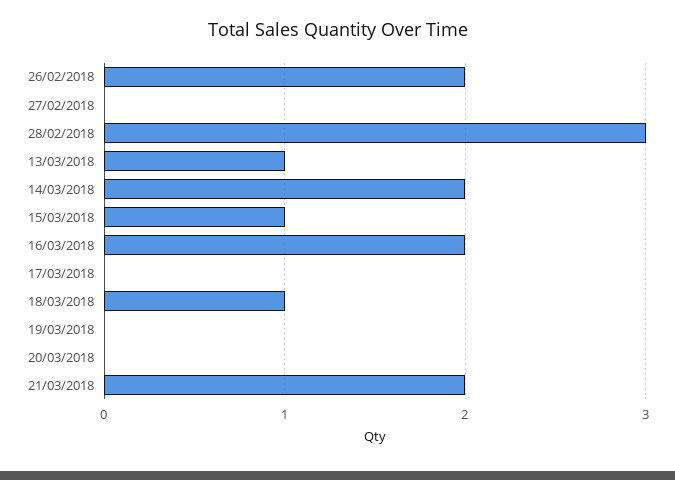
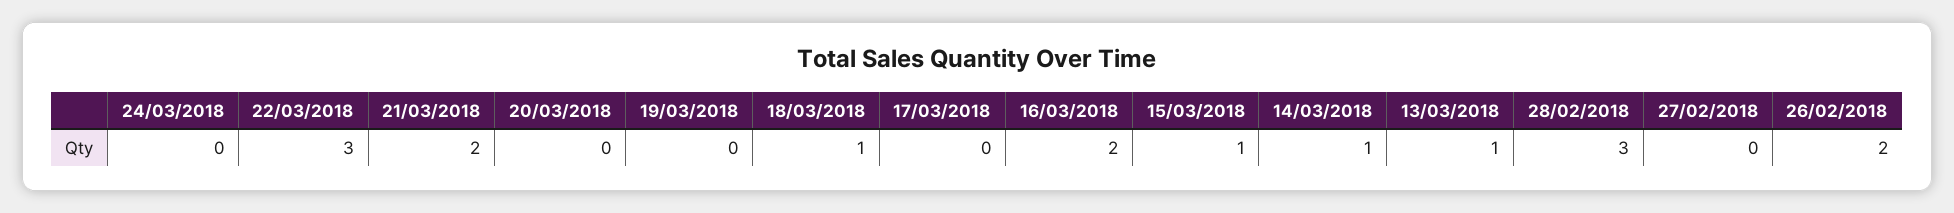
14/03/2018: 2 -> 1
24/03/2018: none -> 0
22/03/2018: none -> 3

